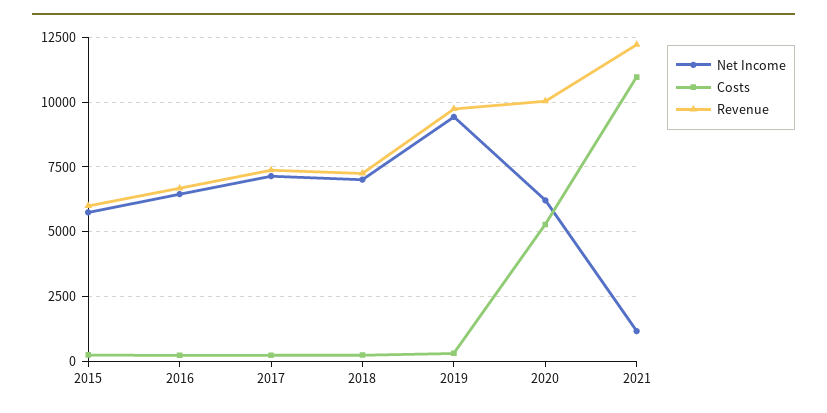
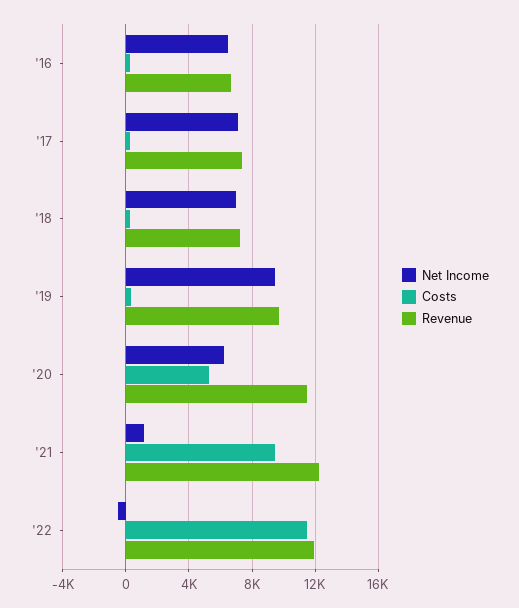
Net Income, 2015: 5750 -> none
Costs, 2015: 250 -> none
Revenue, 2015: 6000 -> none
Revenue, 2020: 10000 -> 11500
Costs, 2021: 11000 -> 9500
Net Income, '22: none -> -500
Costs, '22: none -> 11500
Revenue, '22: none -> 12000

